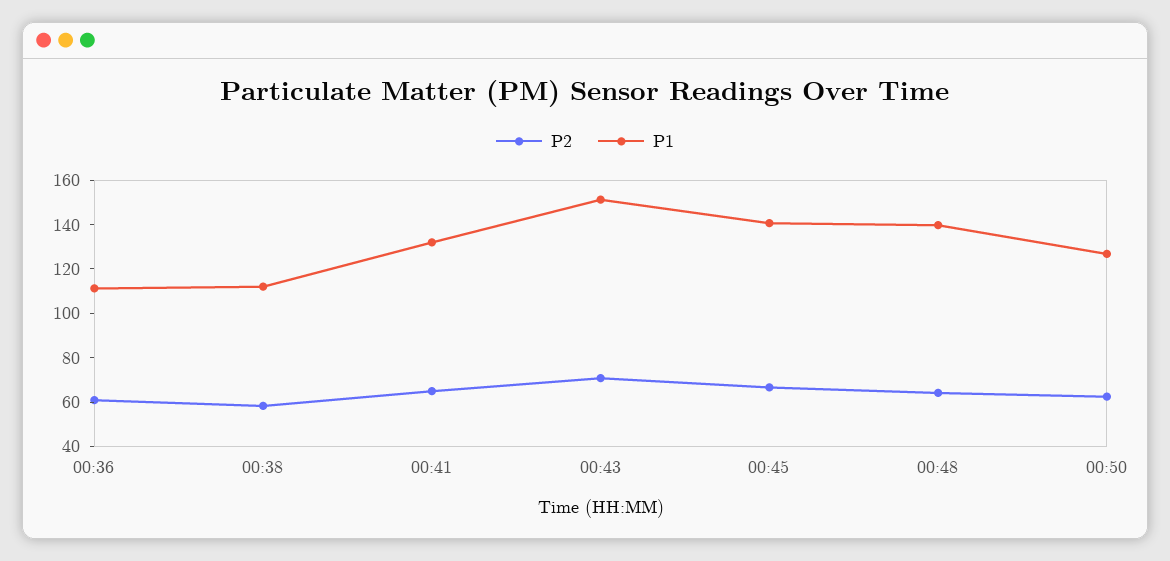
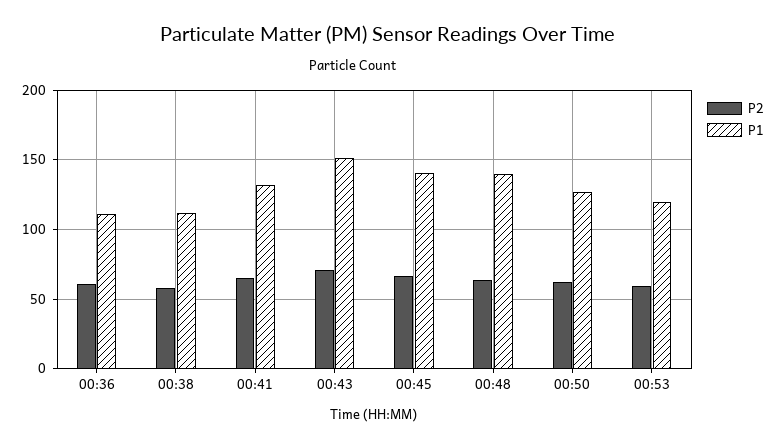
P2, 00:53: none -> 60
P1, 00:53: none -> 120

